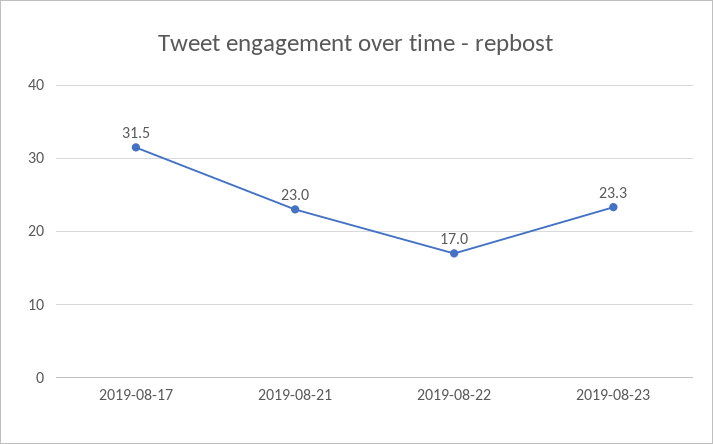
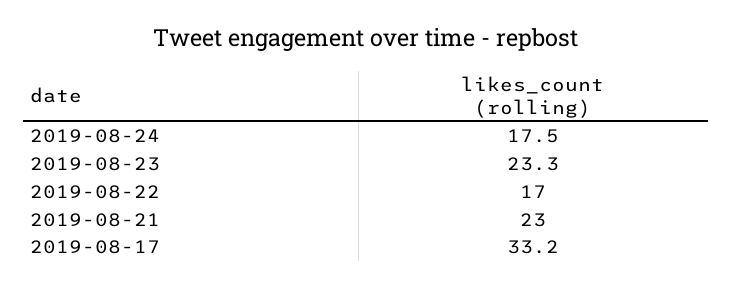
2019-08-17: 31.5 -> 33.2
2019-08-24: none -> 17.5

